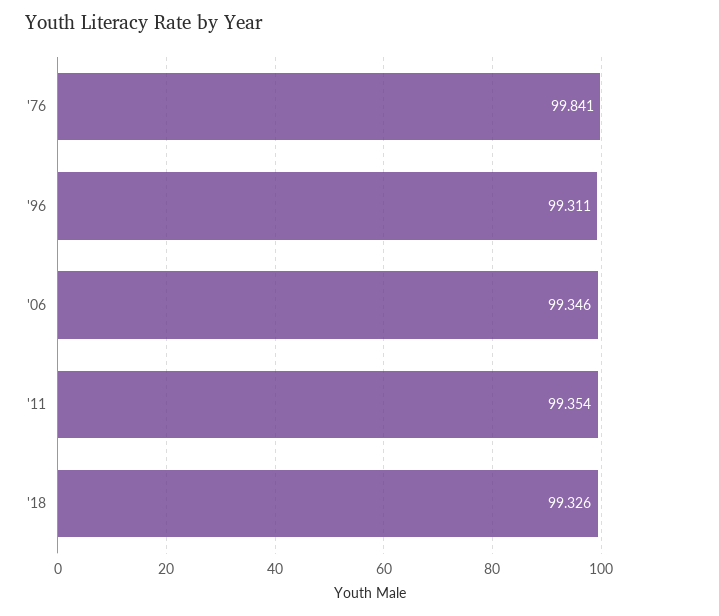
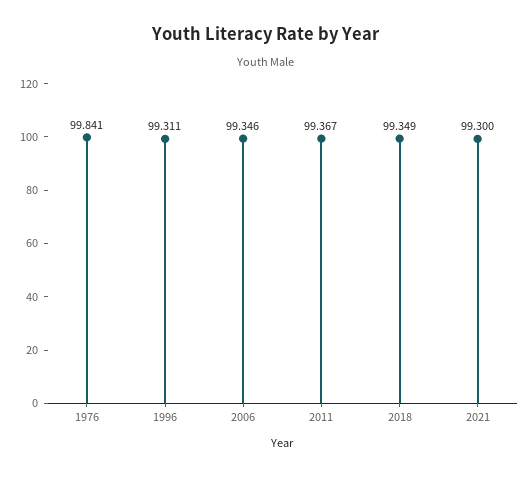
'11: 99.354 -> 99.367
'18: 99.326 -> 99.349
2021: none -> 99.3

